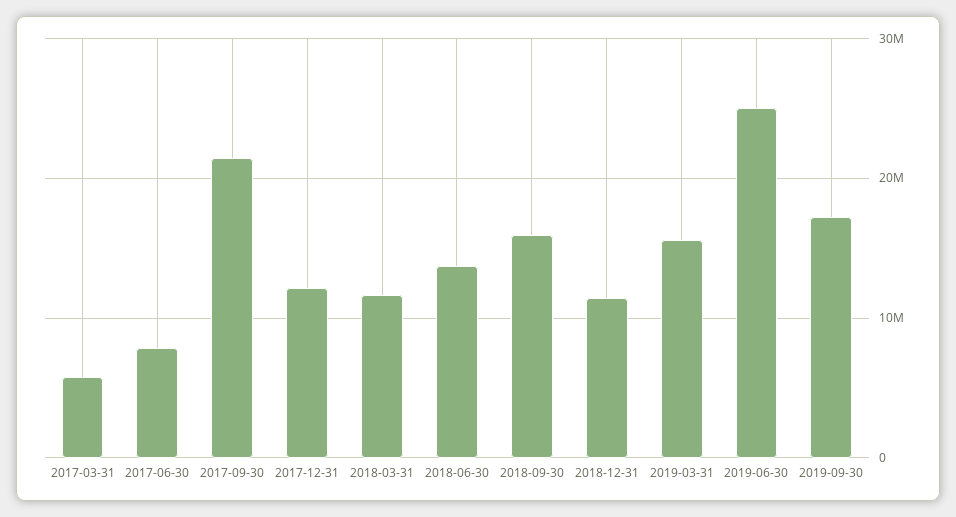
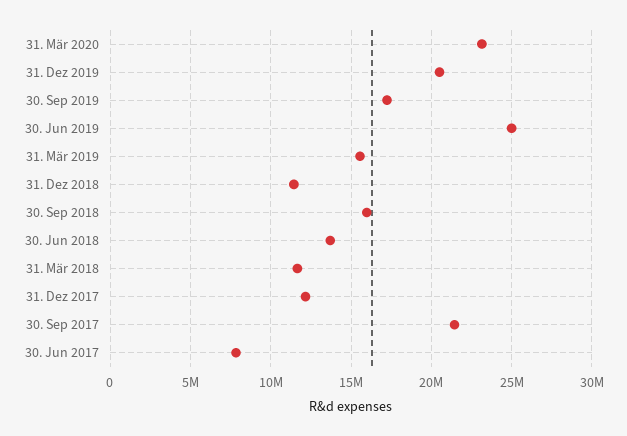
2017-03-31: 6000000 -> none
31. Mär 2020: none -> 23000000
31. Dez 2019: none -> 20500000

